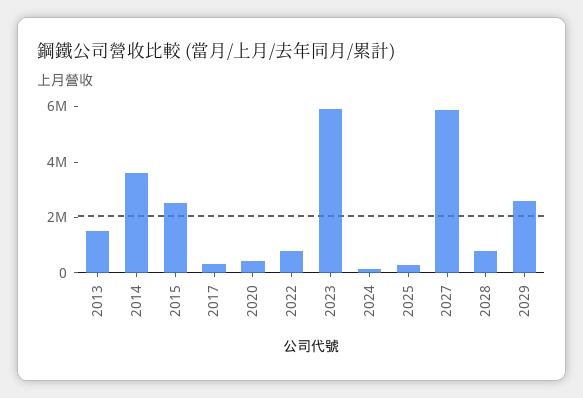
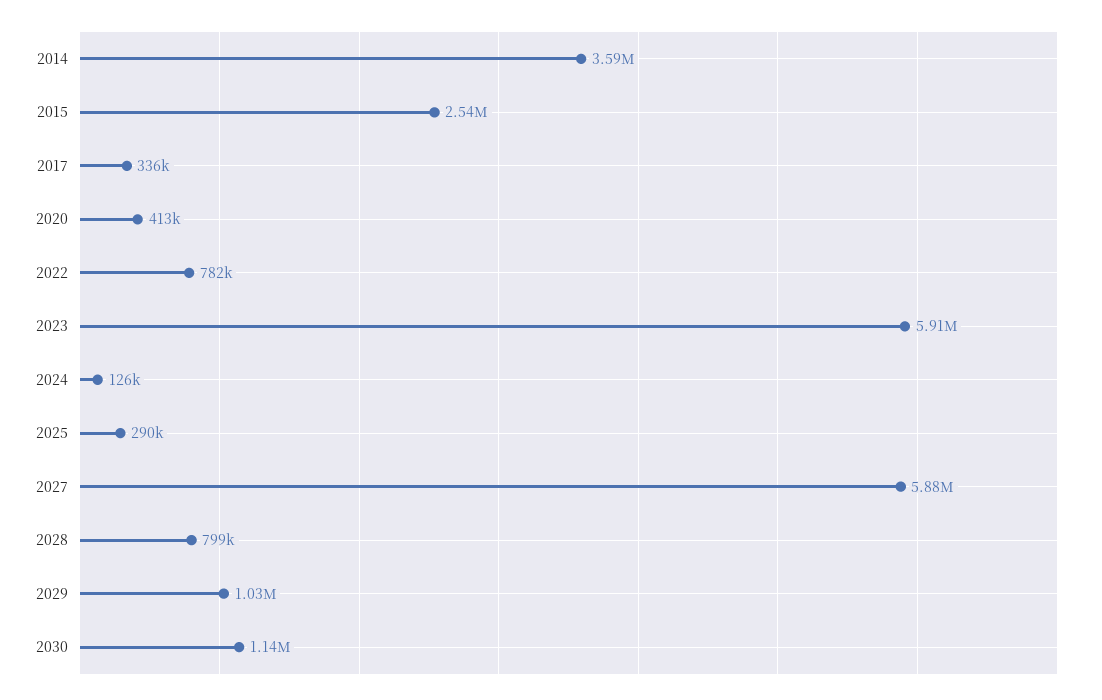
2013: 1500000 -> none
2029: 2500000 -> 1030000
2030: none -> 1140000

